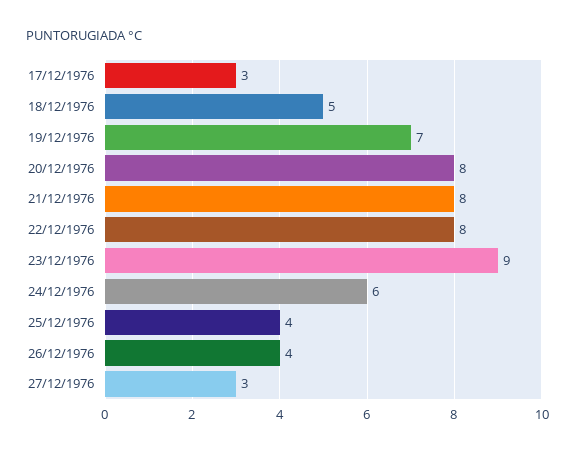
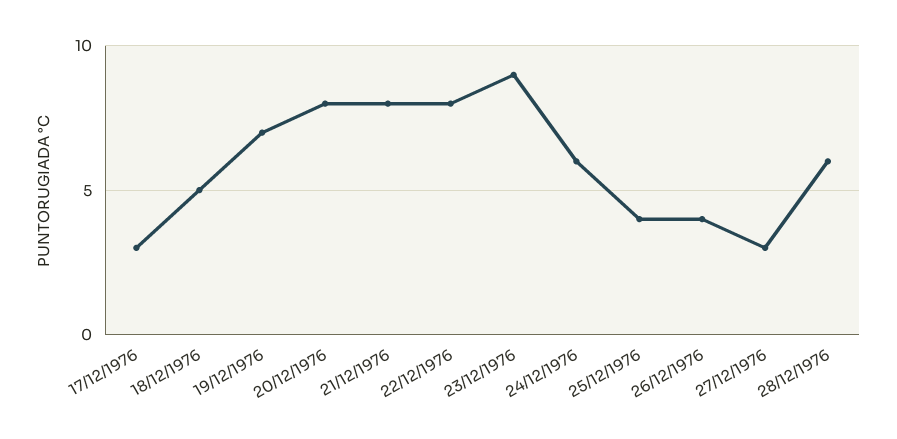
28/12/1976: none -> 6

